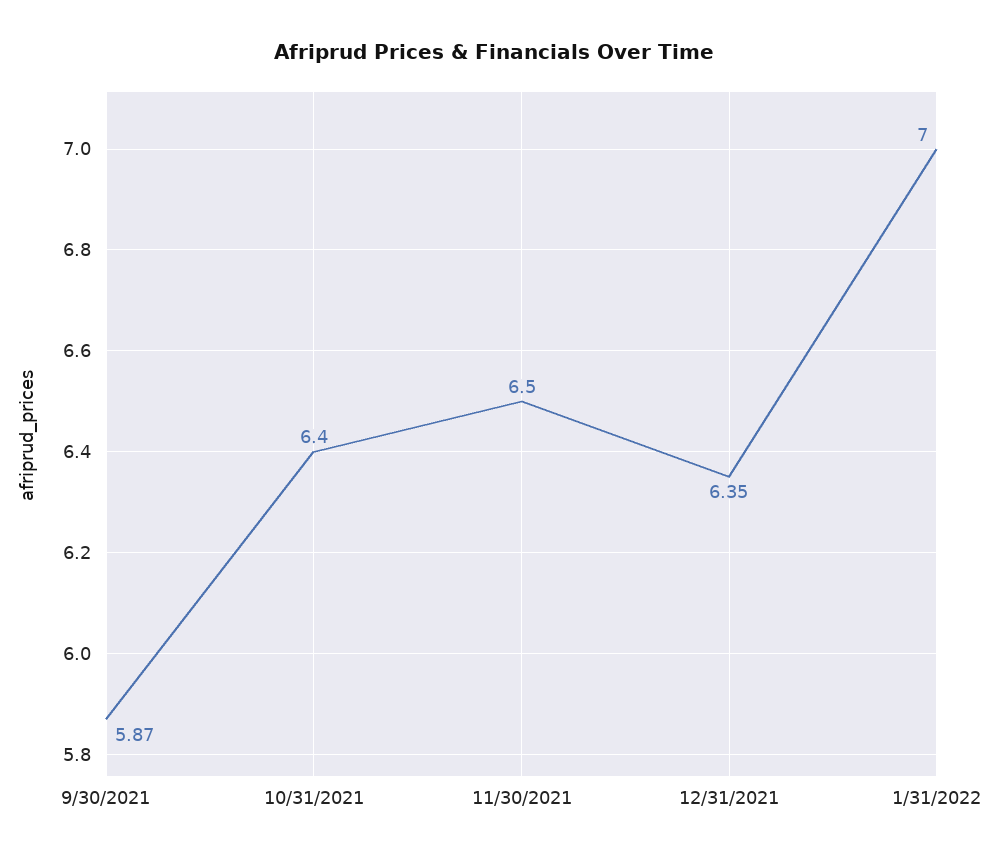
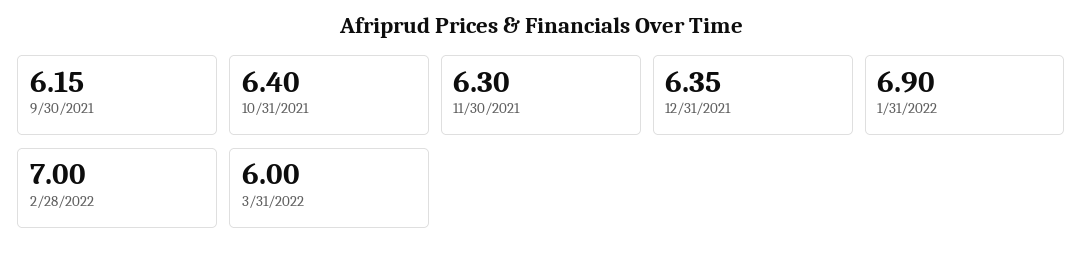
9/30/2021: 5.87 -> 6.15
11/30/2021: 6.5 -> 6.3
1/31/2022: 7 -> 6.9
2/28/2022: none -> 7
3/31/2022: none -> 6

